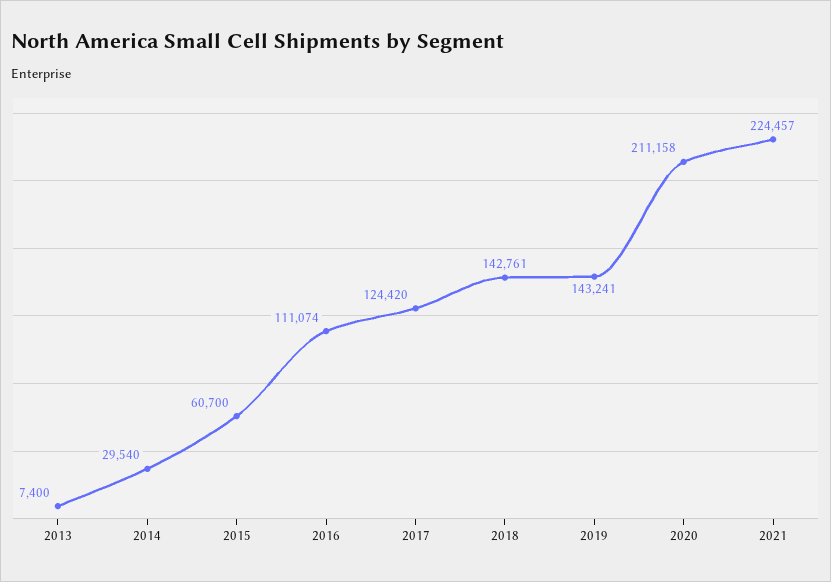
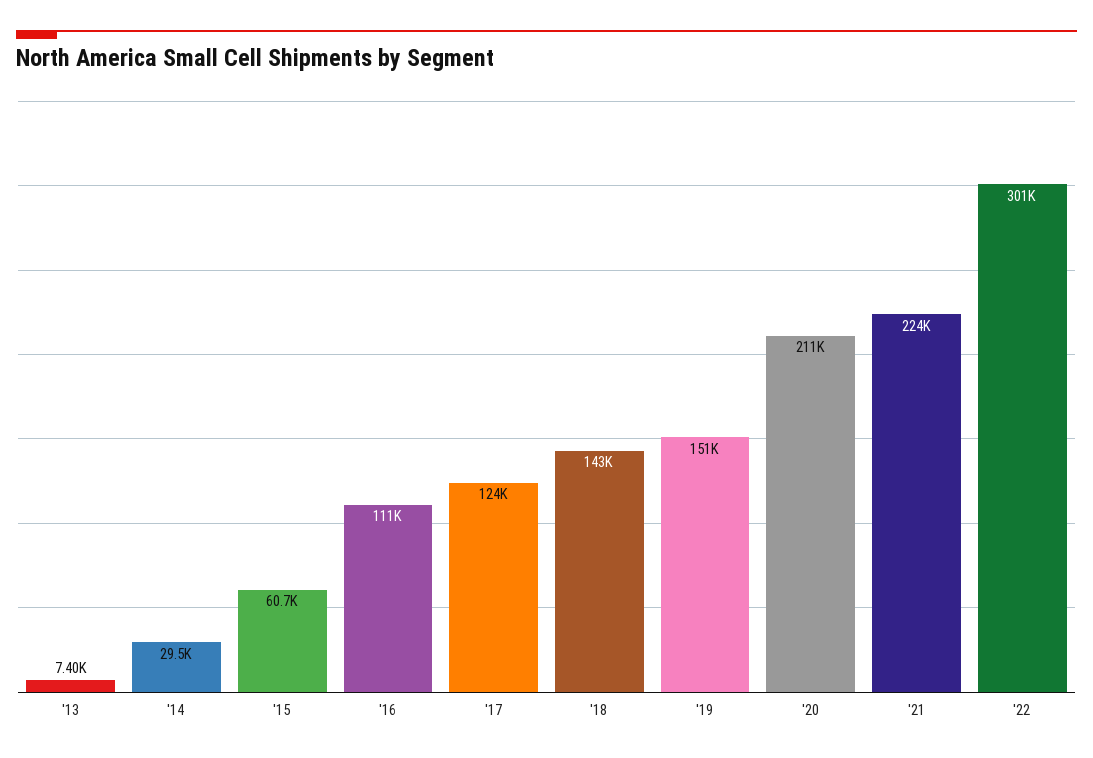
2019: 143241 -> 151000
'22: none -> 301000

